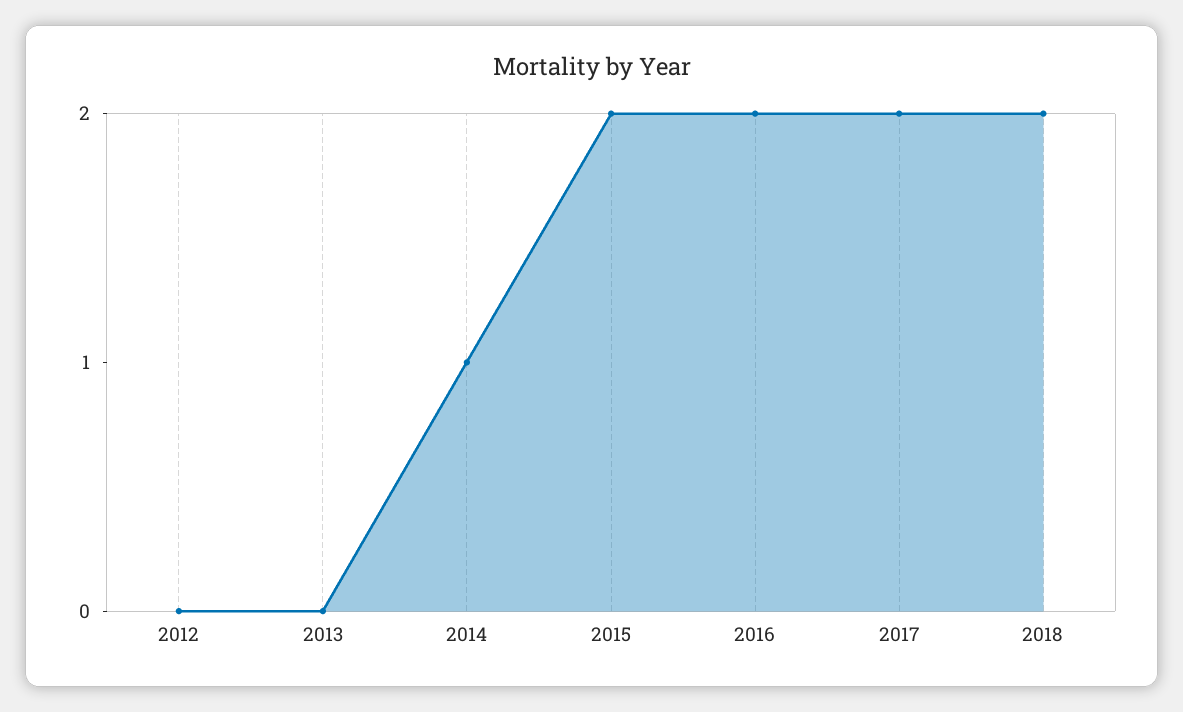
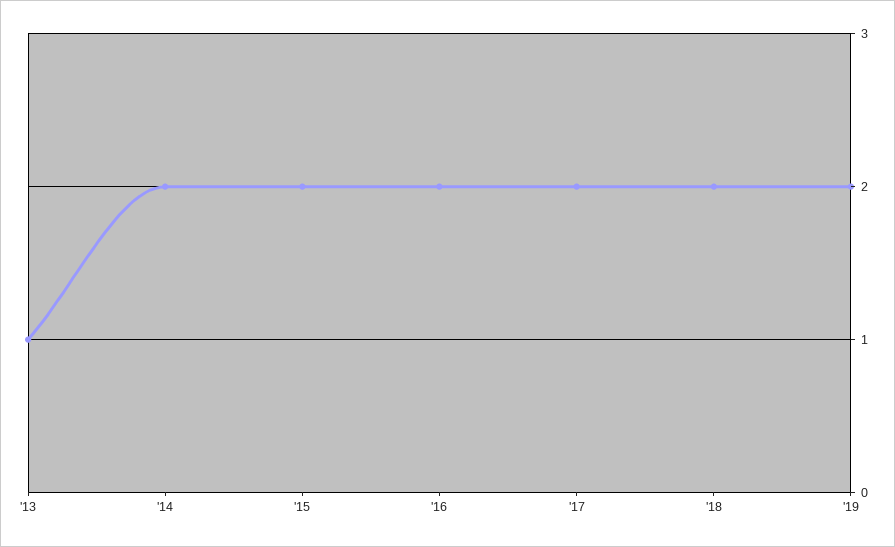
2012: 0 -> none
2013: 0 -> 1
2014: 1 -> 2
'19: none -> 2

